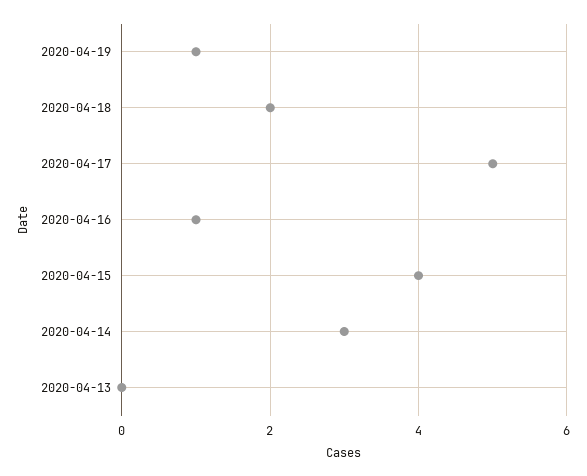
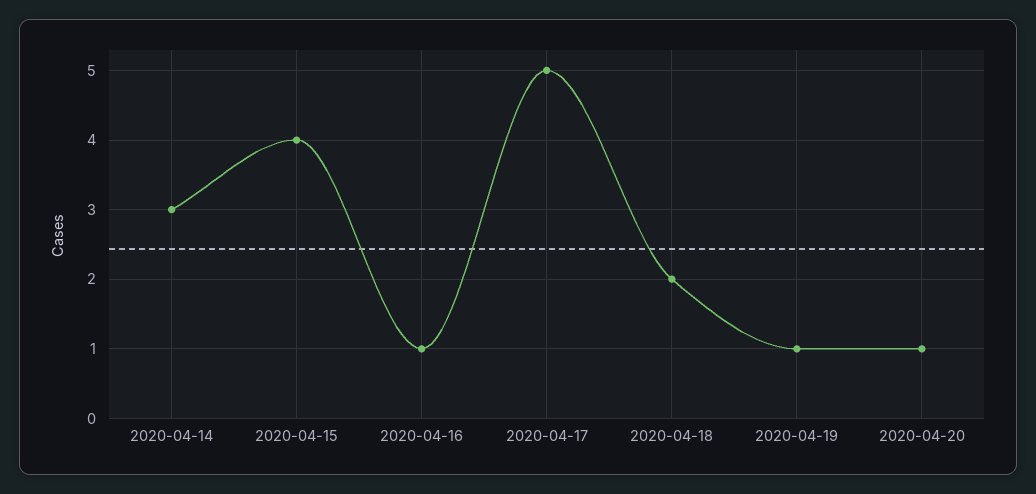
2020-04-13: 0 -> none
2020-04-20: none -> 1

